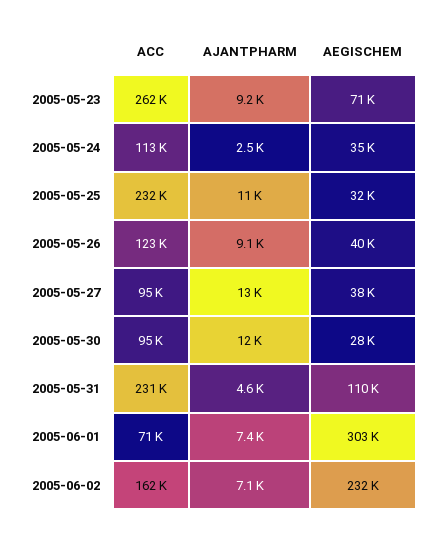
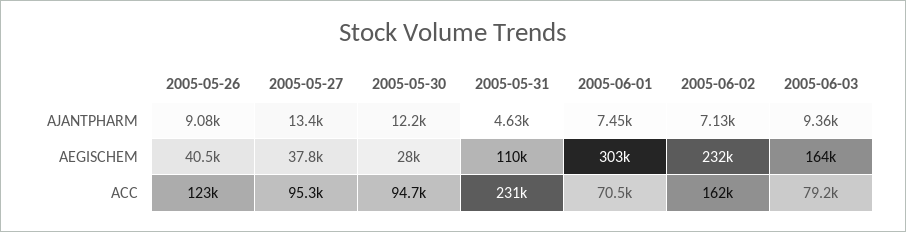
ACC, 2005-05-23: 262000 -> none
AJANTPHARM, 2005-05-23: 9200 -> none
AEGISCHEM, 2005-05-23: 71000 -> none
ACC, 2005-05-24: 113000 -> none
AJANTPHARM, 2005-05-24: 2500 -> none
AEGISCHEM, 2005-05-24: 35000 -> none
ACC, 2005-05-25: 232000 -> none
AJANTPHARM, 2005-05-25: 11000 -> none
AEGISCHEM, 2005-05-25: 32000 -> none
AJANTPHARM, 2005-06-03: none -> 9360
AEGISCHEM, 2005-06-03: none -> 164000
ACC, 2005-06-03: none -> 79200

